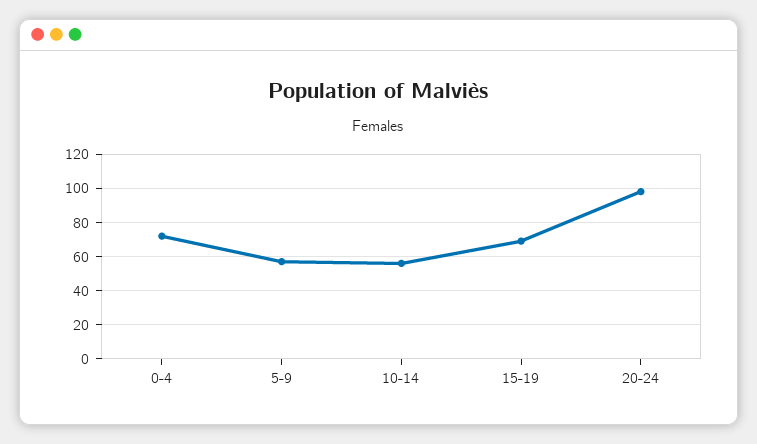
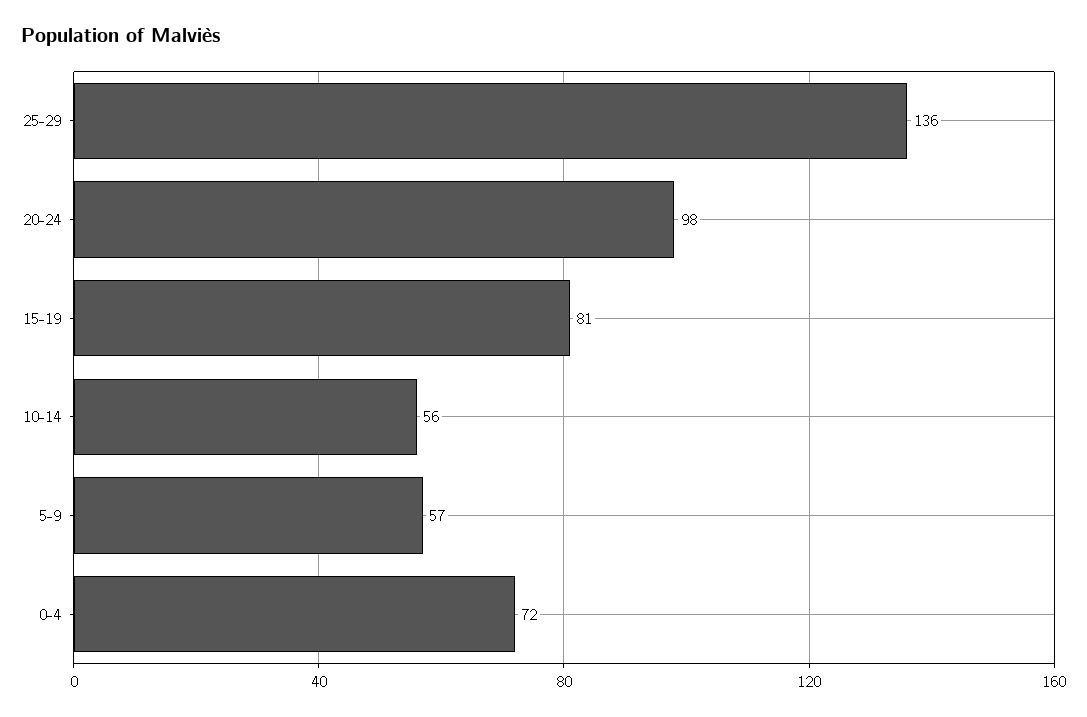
15-19: 70 -> 81
25-29: none -> 136

